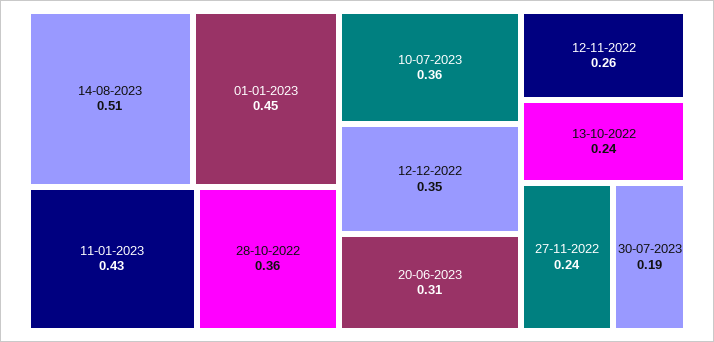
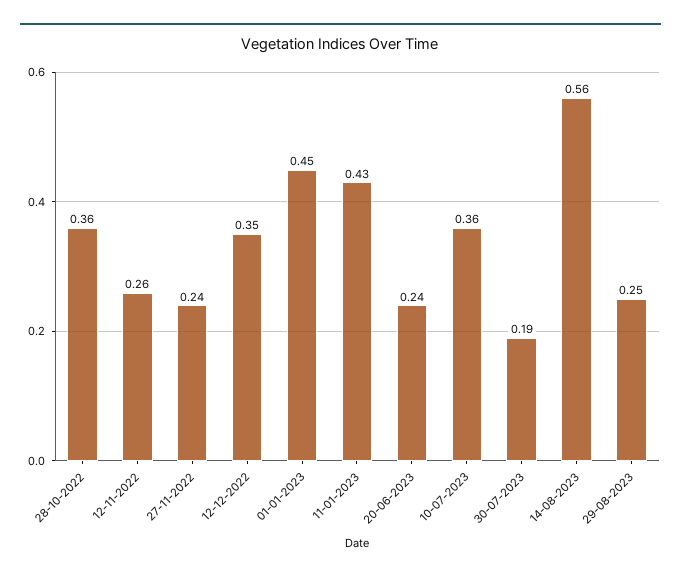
14-08-2023: 0.51 -> 0.56
20-06-2023: 0.31 -> 0.24
13-10-2022: 0.24 -> none
29-08-2023: none -> 0.25

